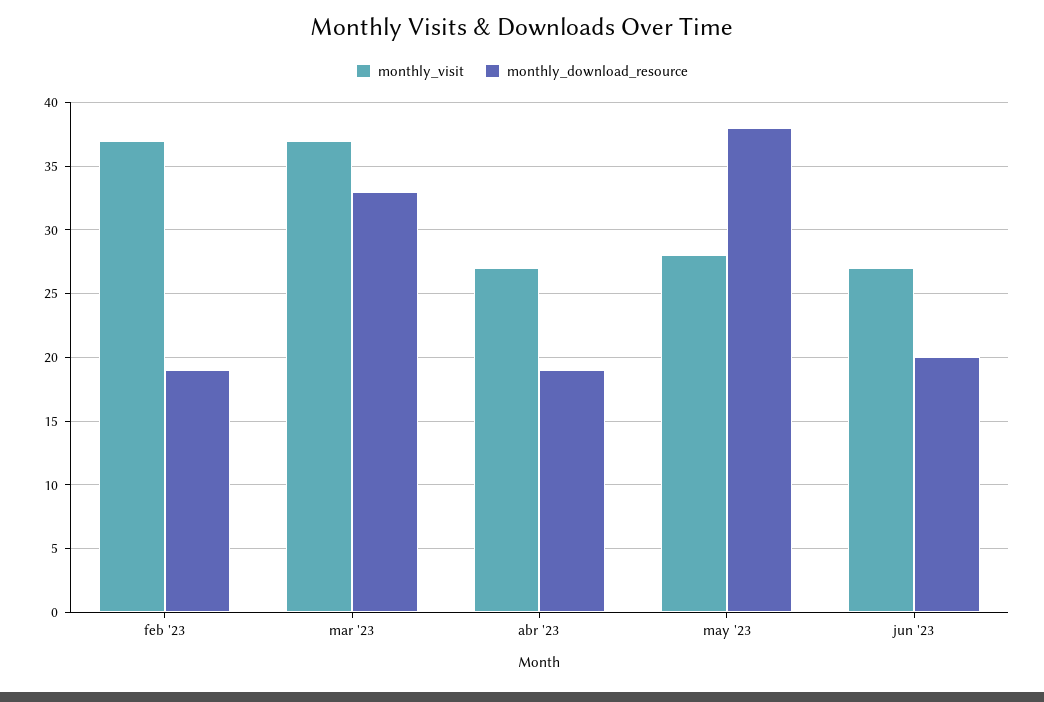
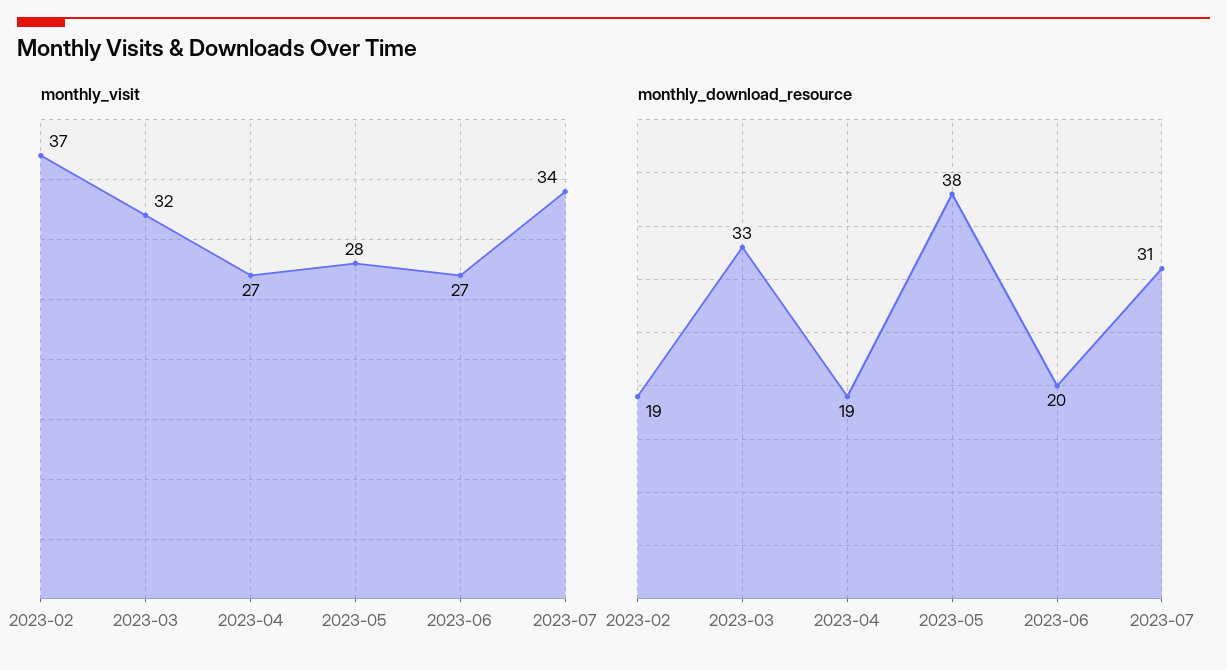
monthly_visit, mar '23: 37 -> 32
monthly_visit, 2023-07: none -> 34
monthly_download_resource, 2023-07: none -> 31

